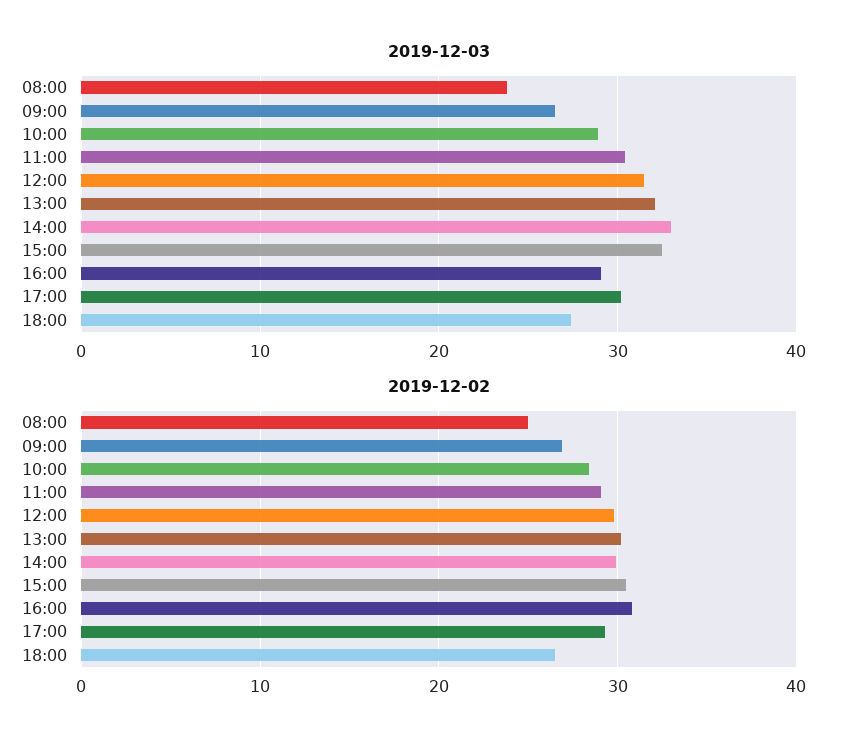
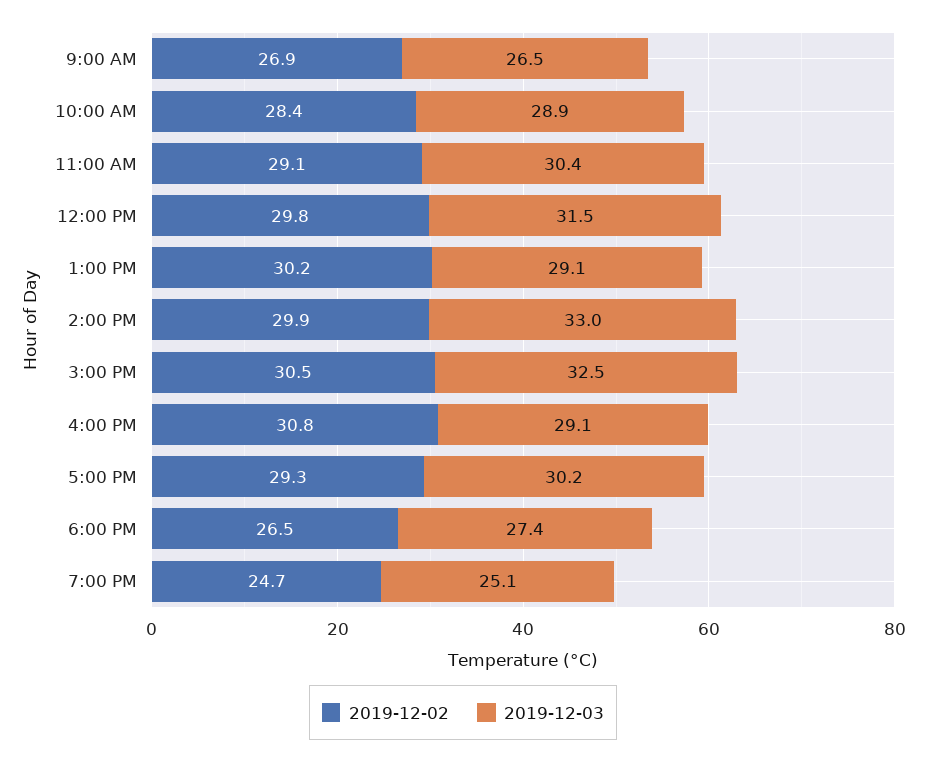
2019-12-03, 08:00: 24 -> none
2019-12-03, 13:00: 32 -> 29.1
2019-12-02, 08:00: 25 -> none
2019-12-02, 7:00 PM: none -> 24.7
2019-12-03, 7:00 PM: none -> 25.1

